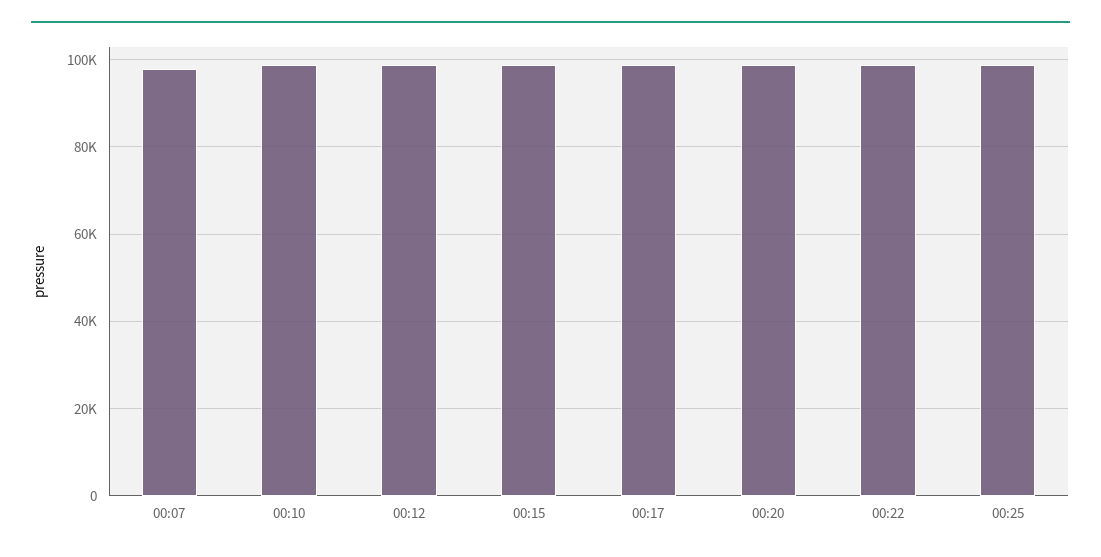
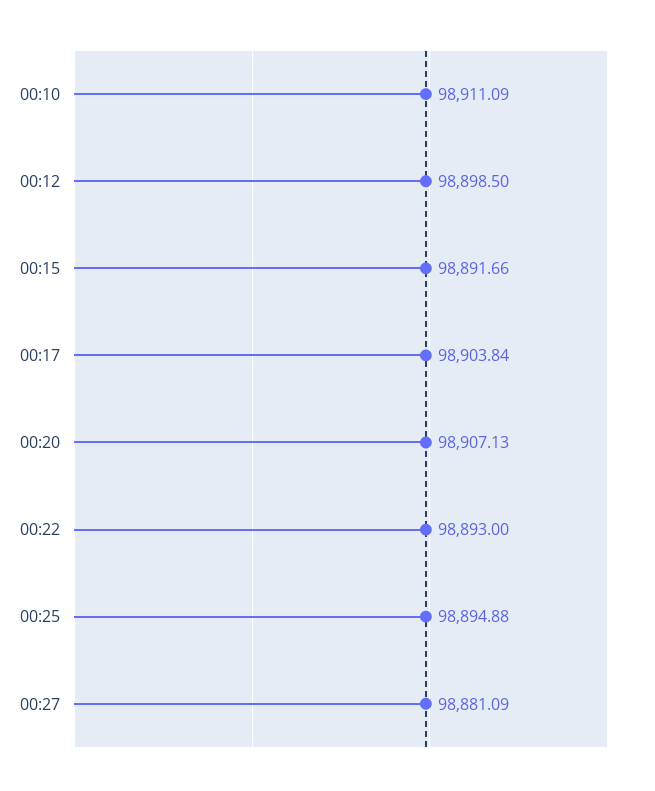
00:07: 98000 -> none
00:27: none -> 98881.09

